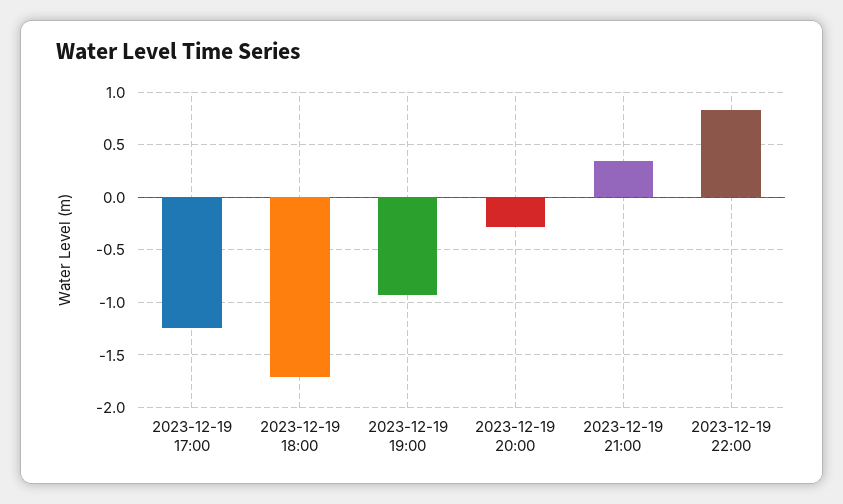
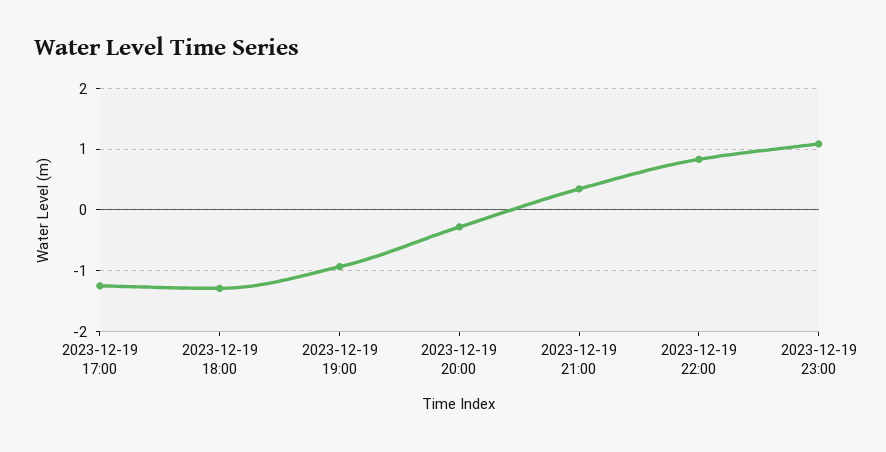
2023-12-19 18:00: -1.7 -> -1.3
2023-12-19 23:00: none -> 1.1

